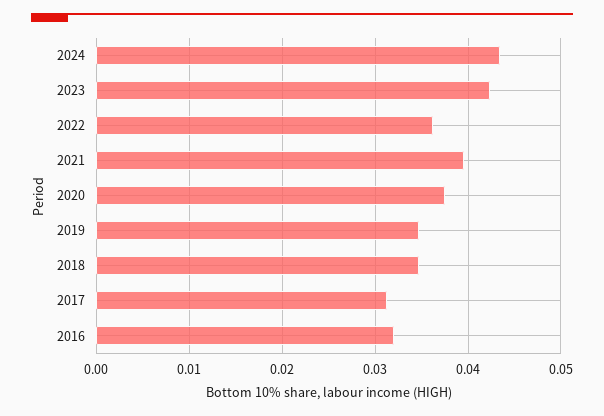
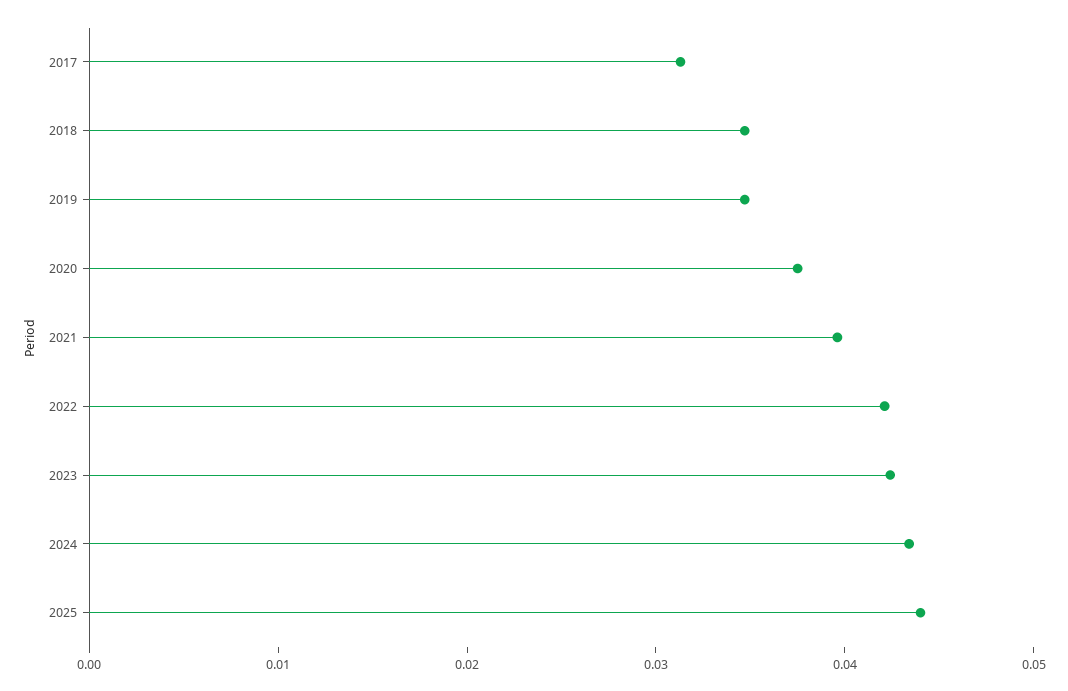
2022: 0.036 -> 0.042
2016: 0.032 -> none
2025: none -> 0.044

